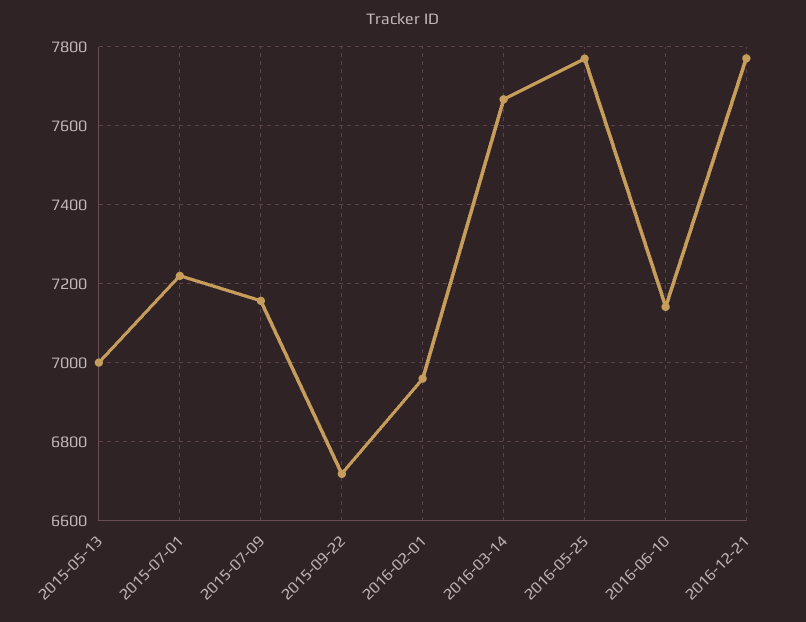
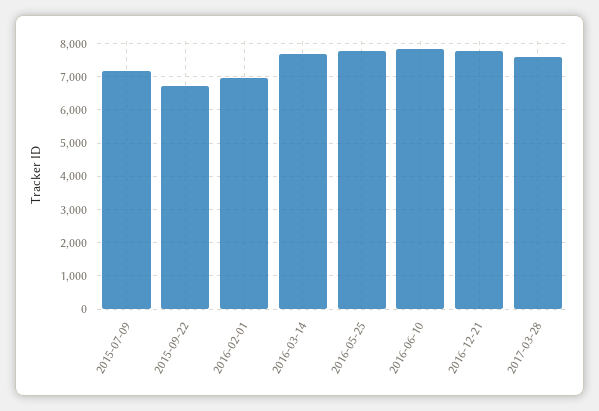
2015-05-13: 7000 -> none
2015-07-01: 7220 -> none
2016-06-10: 7140 -> 7800
2017-03-28: none -> 7600

